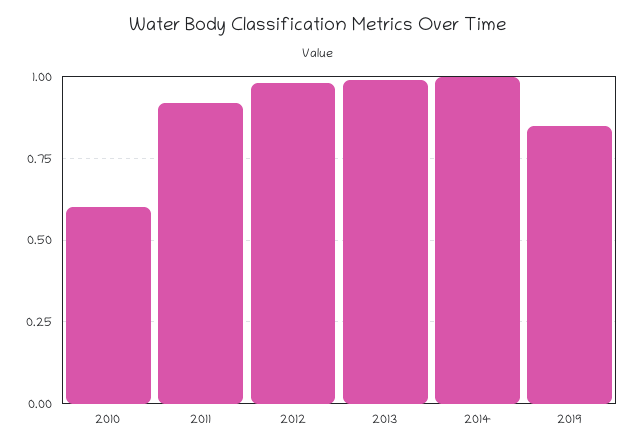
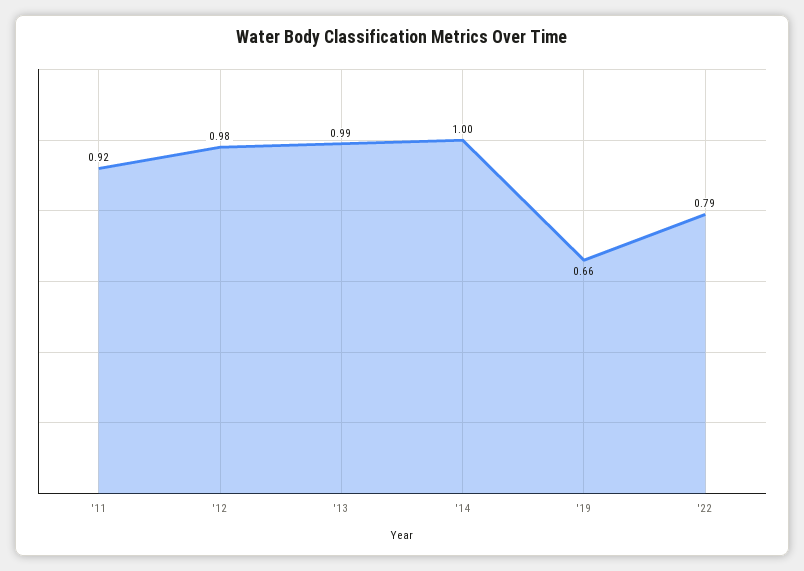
2010: 0.6 -> none
2019: 0.85 -> 0.66
'22: none -> 0.79

